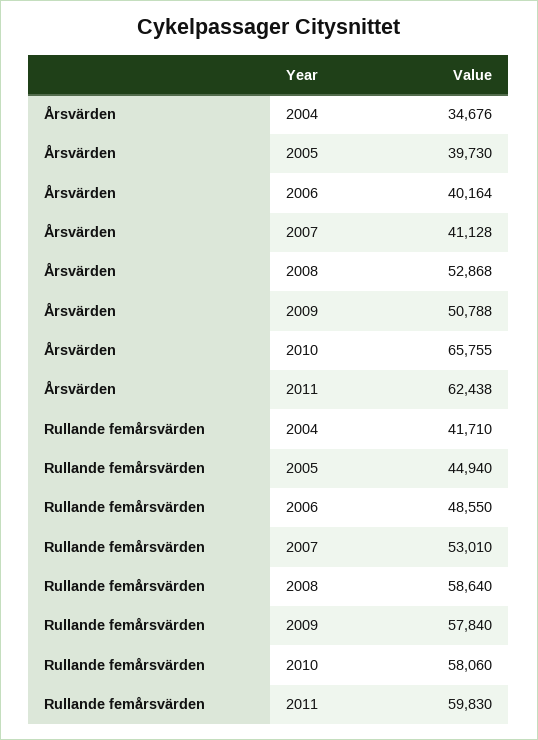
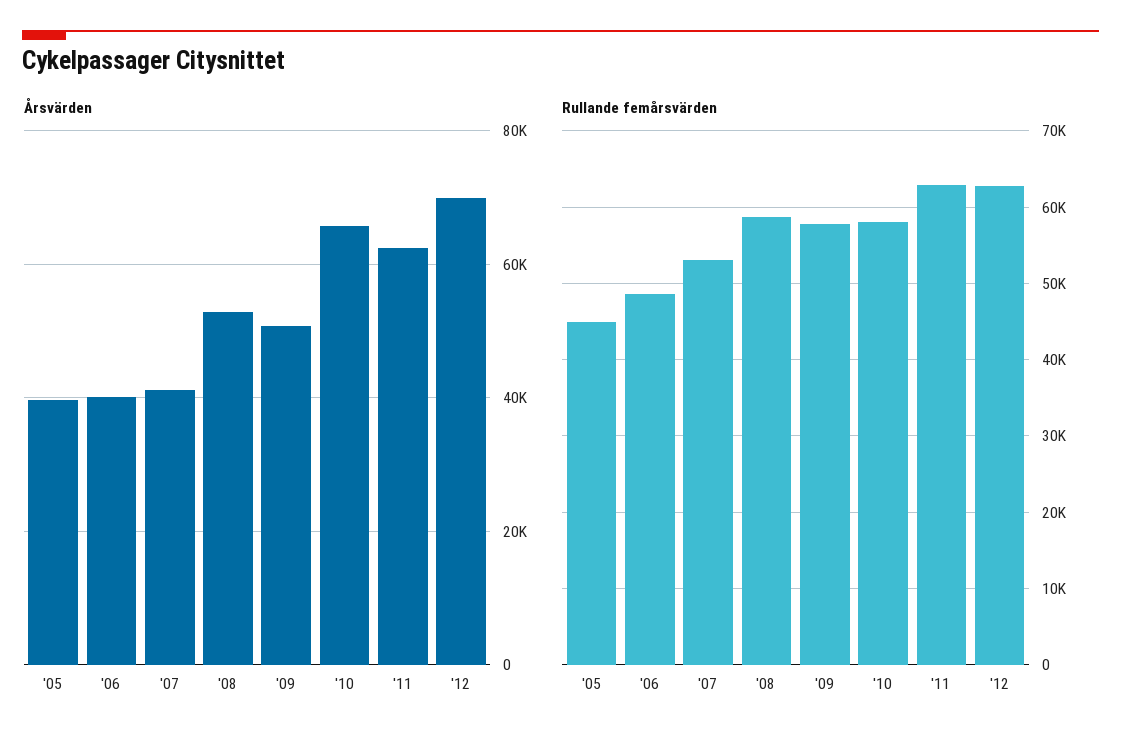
Årsvärden, 2004: 34676 -> none
Rullande femårsvärden, 2004: 41710 -> none
Rullande femårsvärden, 2011: 59830 -> 63000
Årsvärden, '12: none -> 70000
Rullande femårsvärden, '12: none -> 63000

